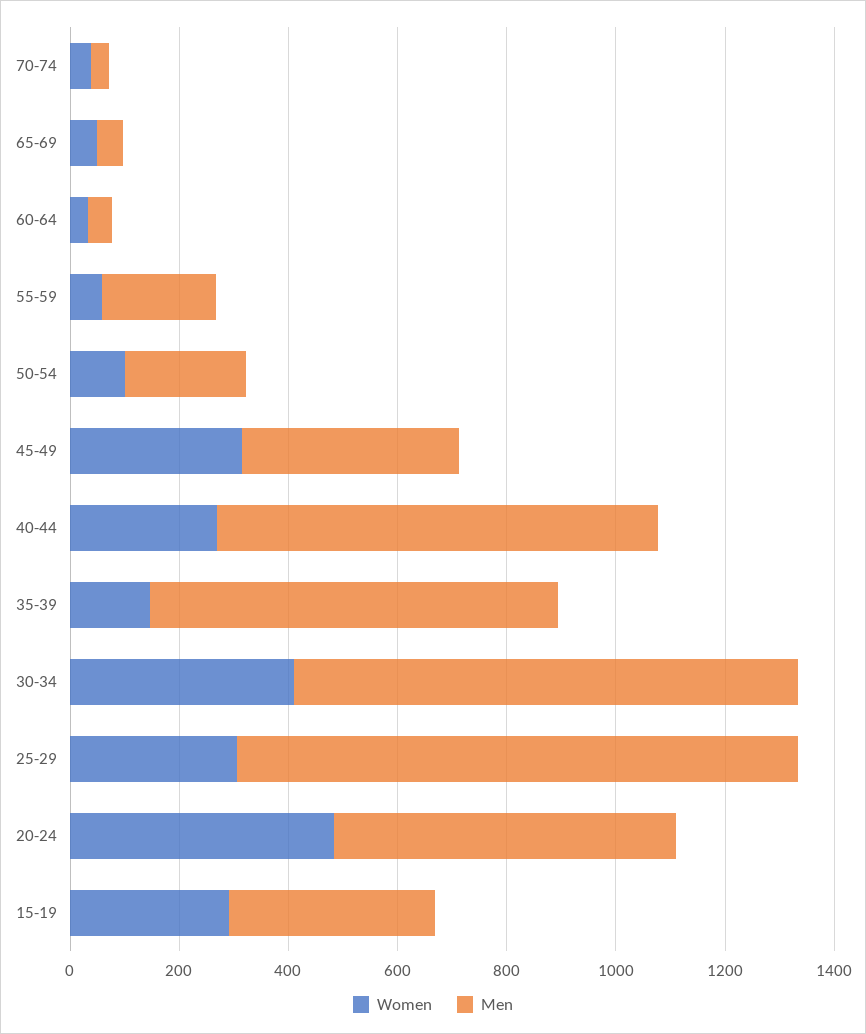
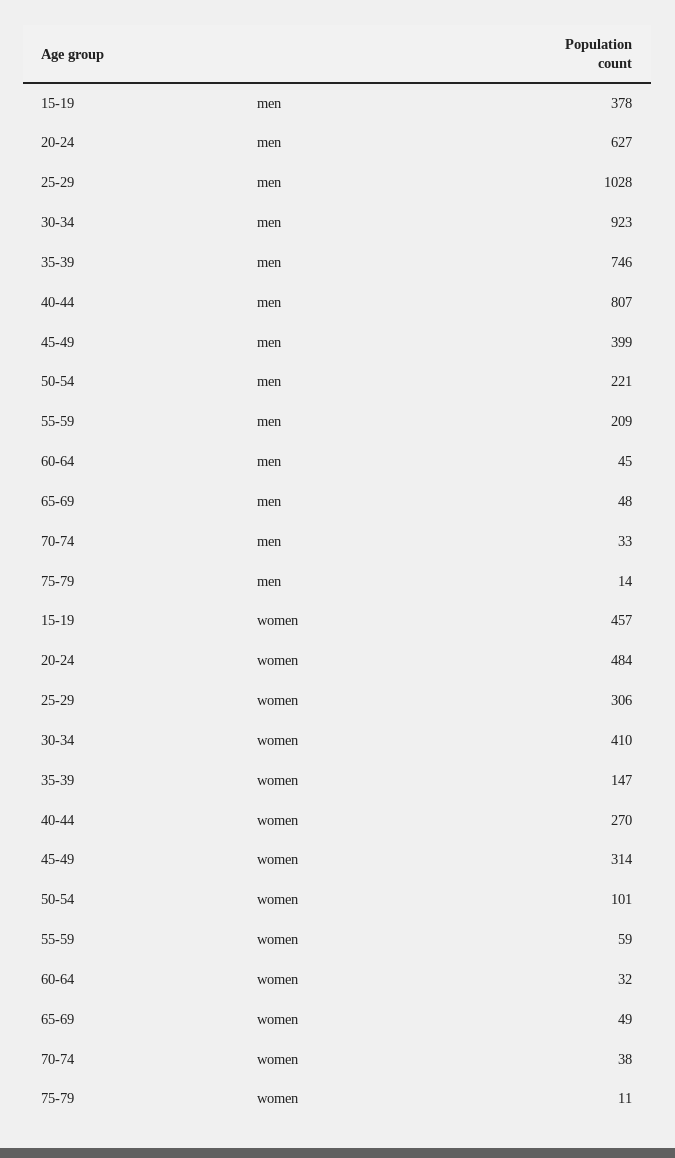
Women, 15-19: 300 -> 457
Men, 75-79: none -> 14
Women, 75-79: none -> 11

